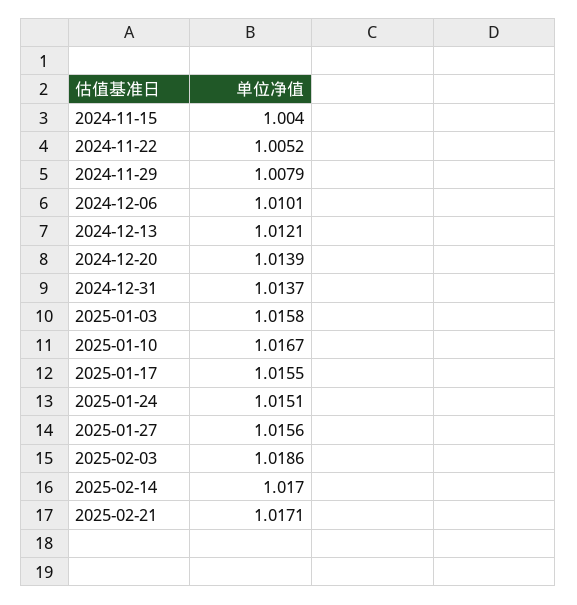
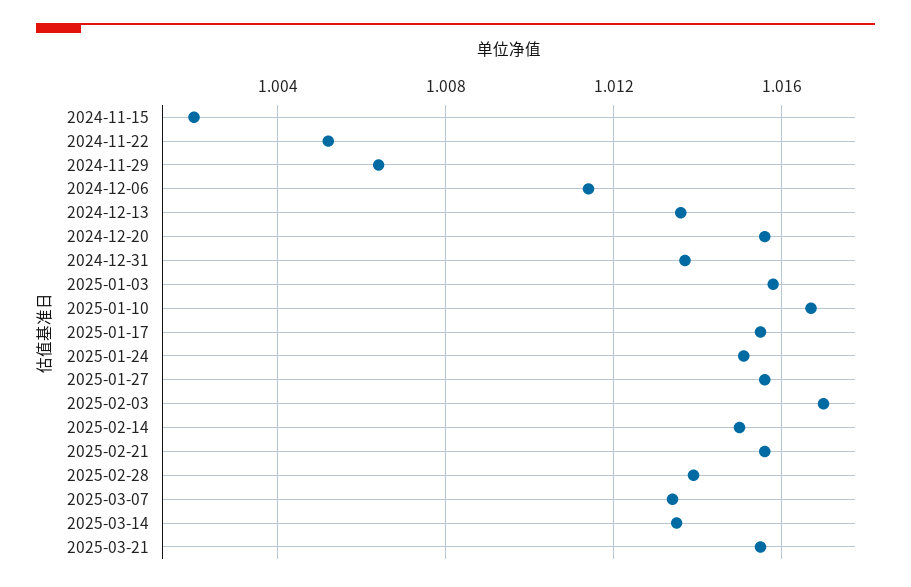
2024-11-15: 1.004 -> 1.002
2024-11-29: 1.0079 -> 1.0065
2024-12-06: 1.0101 -> 1.0115
2024-12-13: 1.0121 -> 1.0135
2024-12-20: 1.0139 -> 1.0155
2025-02-03: 1.0186 -> 1.017
2025-02-14: 1.017 -> 1.015
2025-02-21: 1.0171 -> 1.0155
2025-02-28: none -> 1.014
2025-03-07: none -> 1.0135
2025-03-14: none -> 1.0135
2025-03-21: none -> 1.0155

